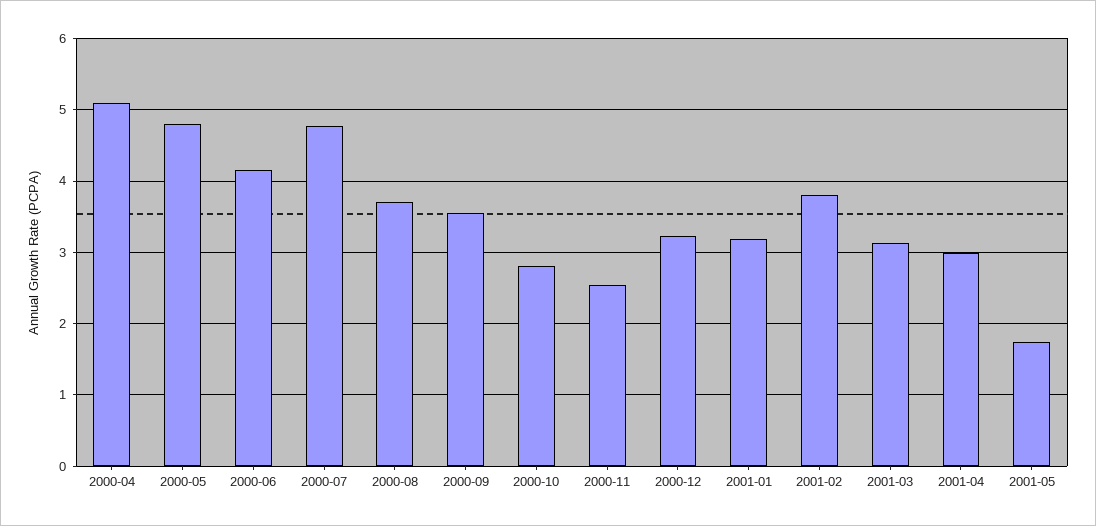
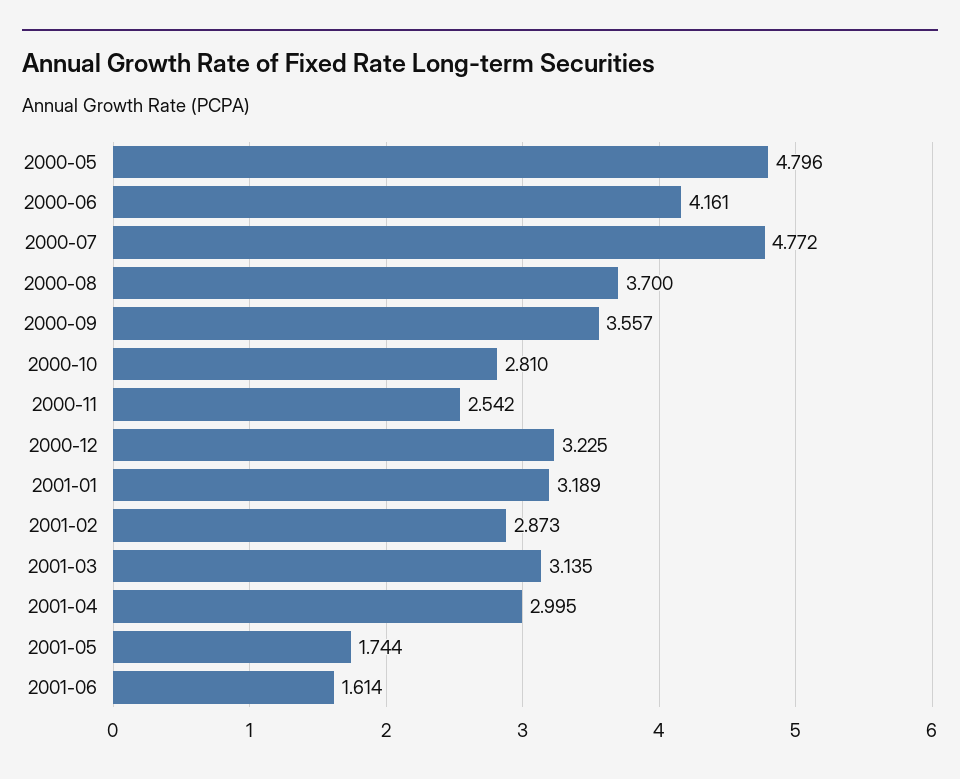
2000-04: 5.1 -> none
2001-02: 3.8 -> 2.873
2001-06: none -> 1.614

